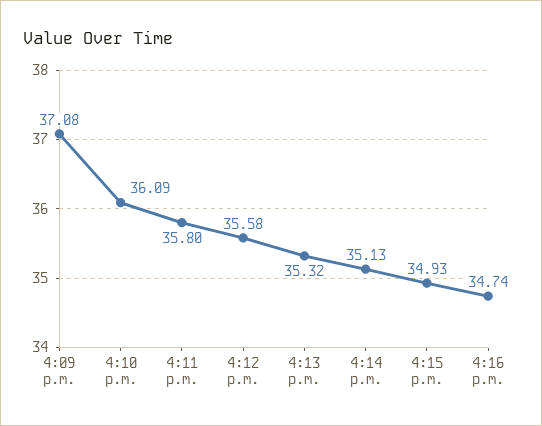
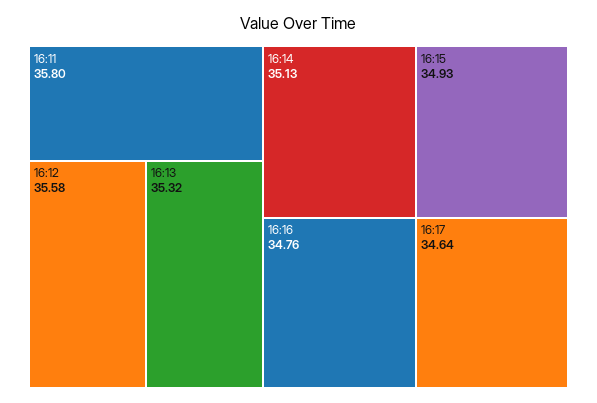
4:09 p.m.: 37.08 -> none
4:10 p.m.: 36.09 -> none
4:16 p.m.: 34.74 -> 34.76
16:17: none -> 34.64

